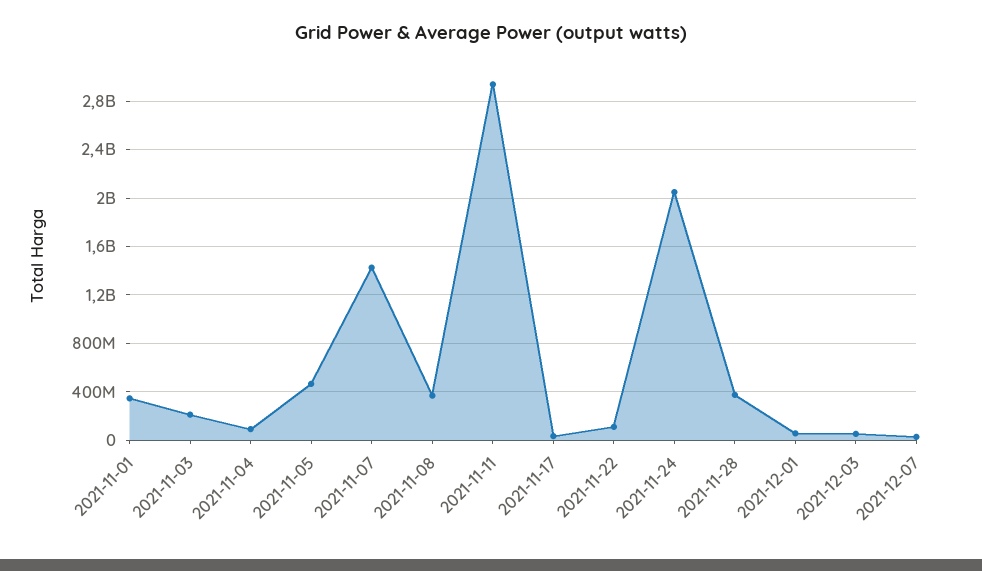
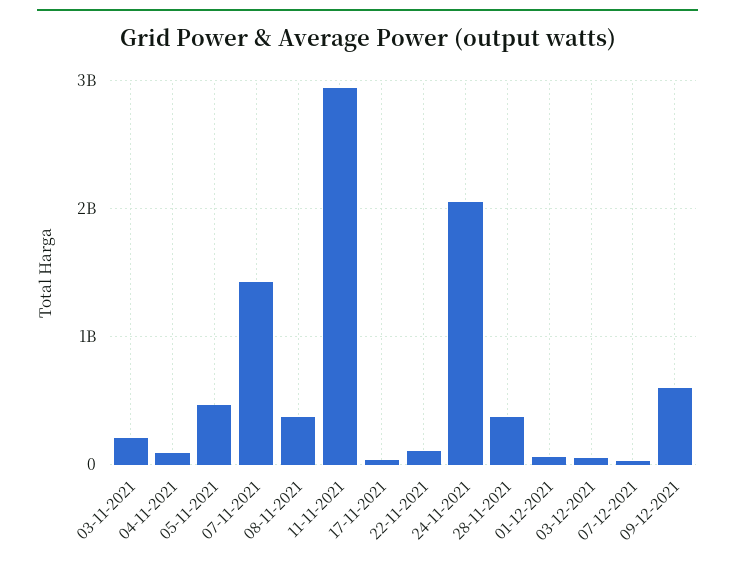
2021-11-01: 350000000 -> none
09-12-2021: none -> 600000000

